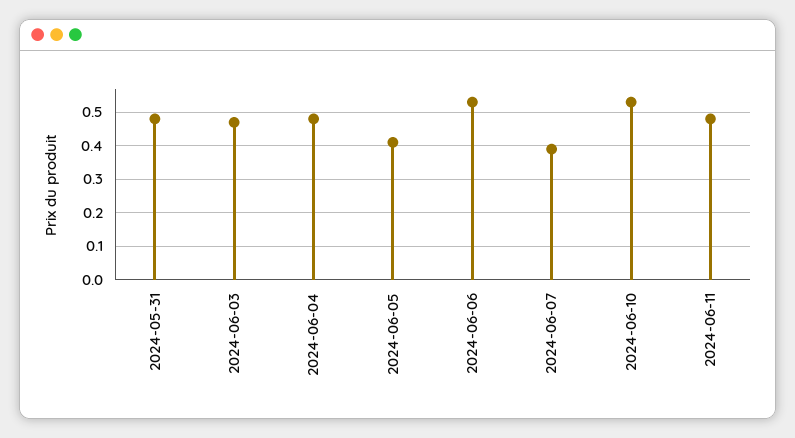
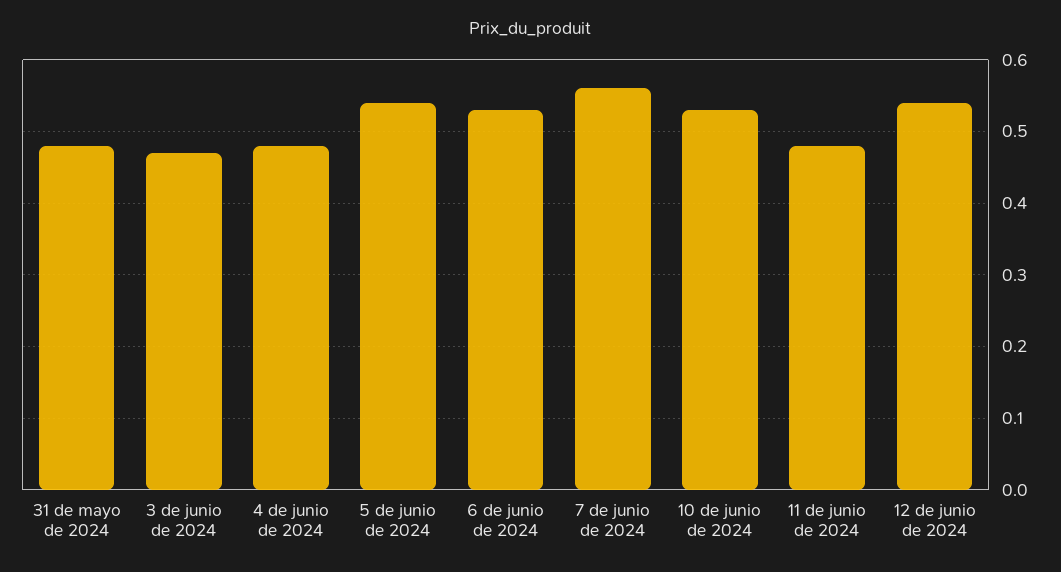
2024-06-05: 0.4 -> 0.54
2024-06-07: 0.4 -> 0.56
12 de junio de 2024: none -> 0.54

